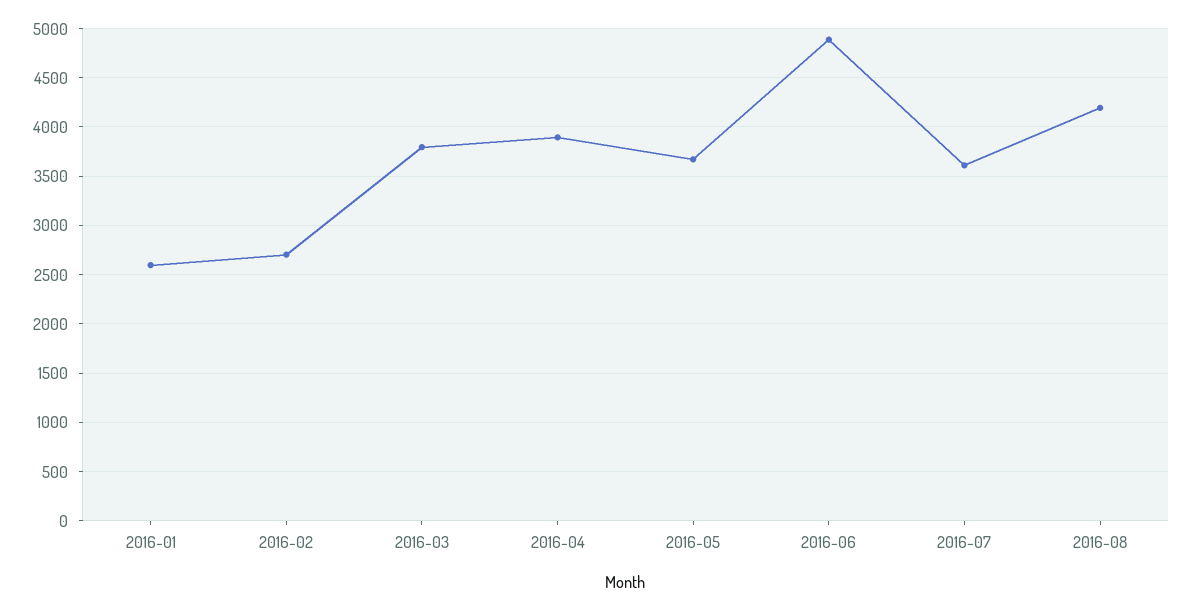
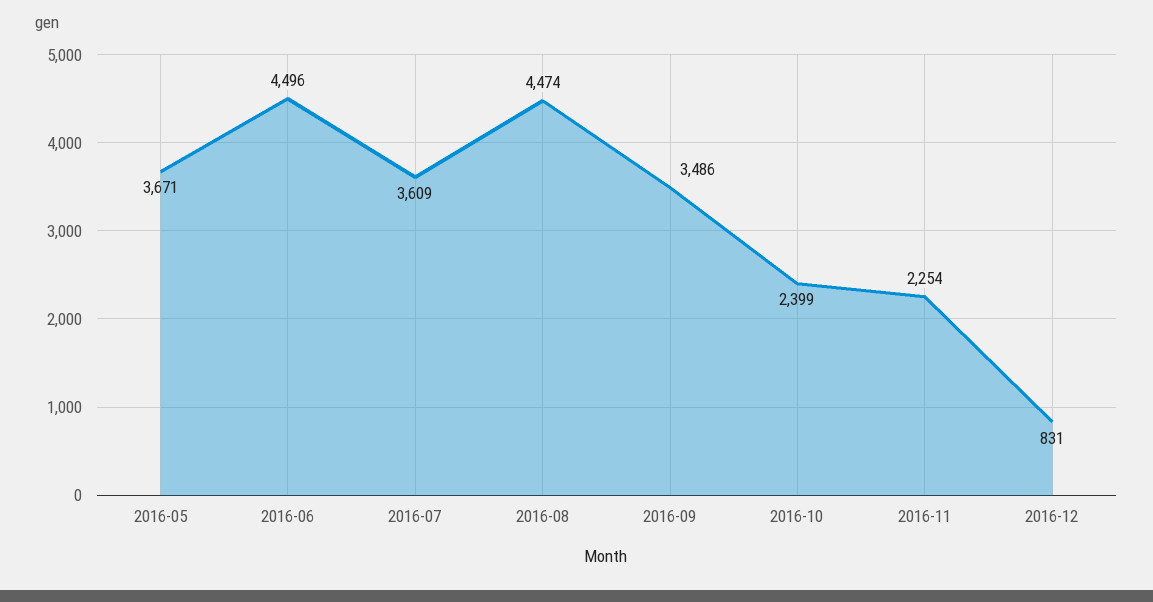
2016-01: 2600 -> none
2016-02: 2700 -> none
2016-03: 3800 -> none
2016-04: 3900 -> none
2016-06: 4900 -> 4496
2016-08: 4200 -> 4474
2016-09: none -> 3486
2016-10: none -> 2399
2016-11: none -> 2254
2016-12: none -> 831

